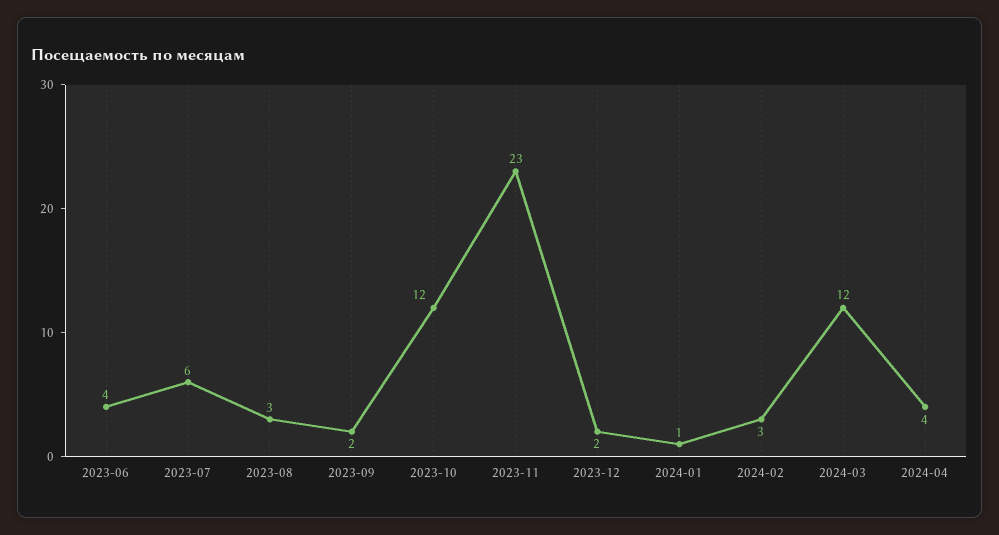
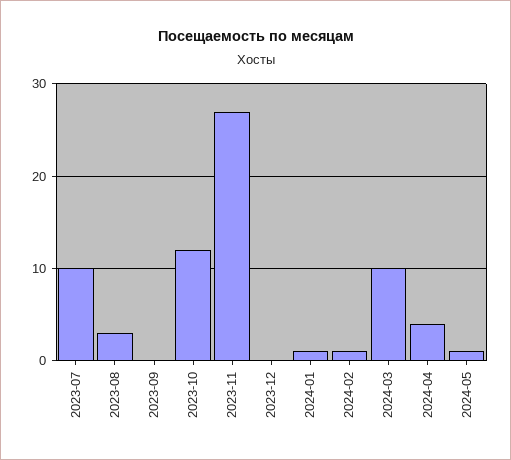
2023-06: 4 -> none
2023-07: 6 -> 10
2023-09: 2 -> 0
2023-11: 23 -> 27
2023-12: 2 -> 0
2024-02: 3 -> 1
2024-03: 12 -> 10
2024-05: none -> 1

